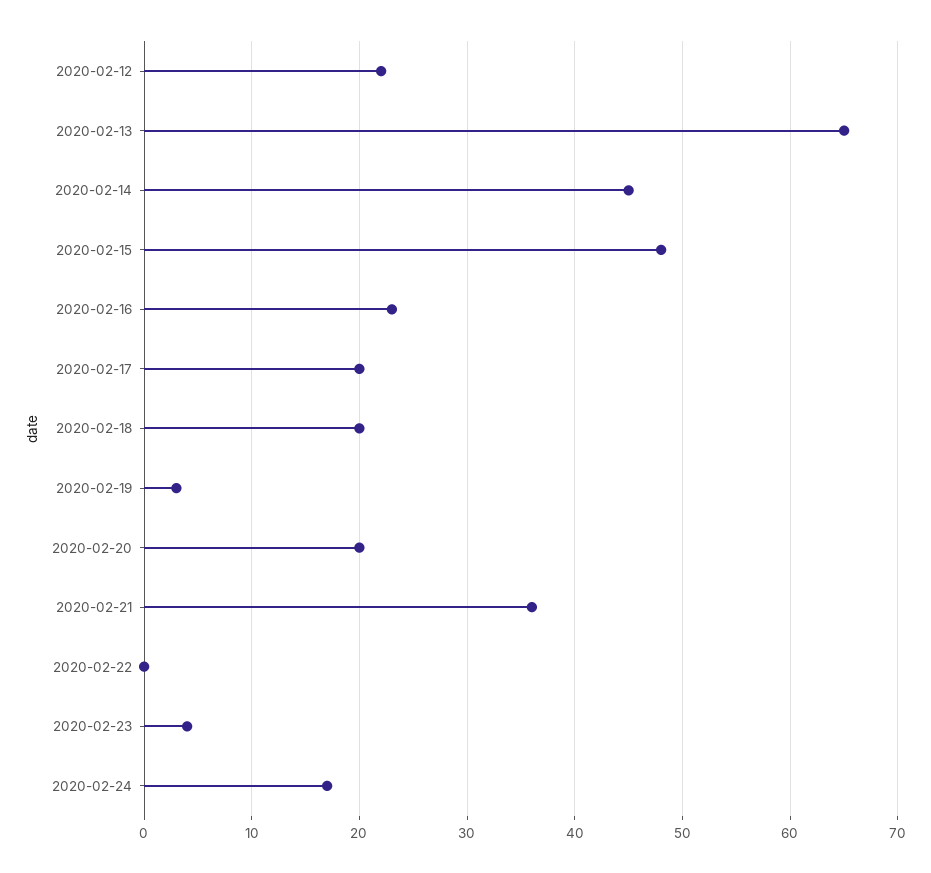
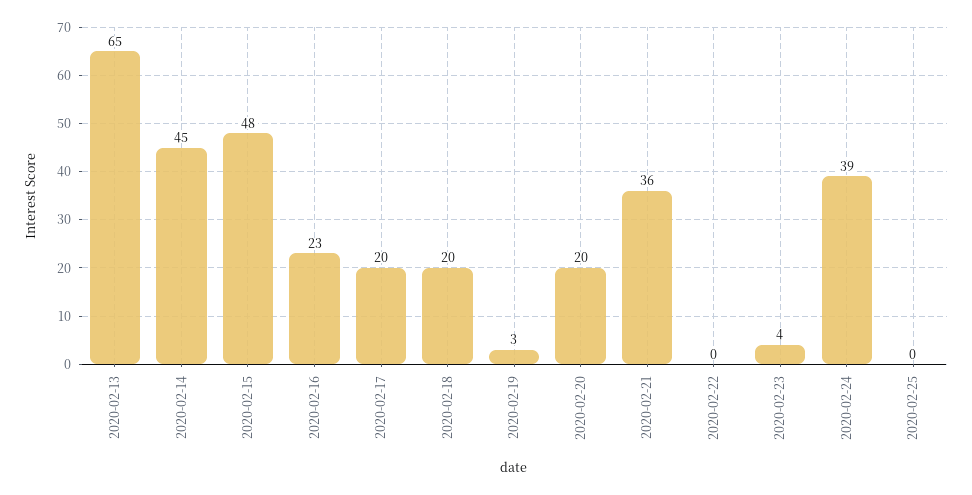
2020-02-12: 22 -> none
2020-02-24: 17 -> 39
2020-02-25: none -> 0

